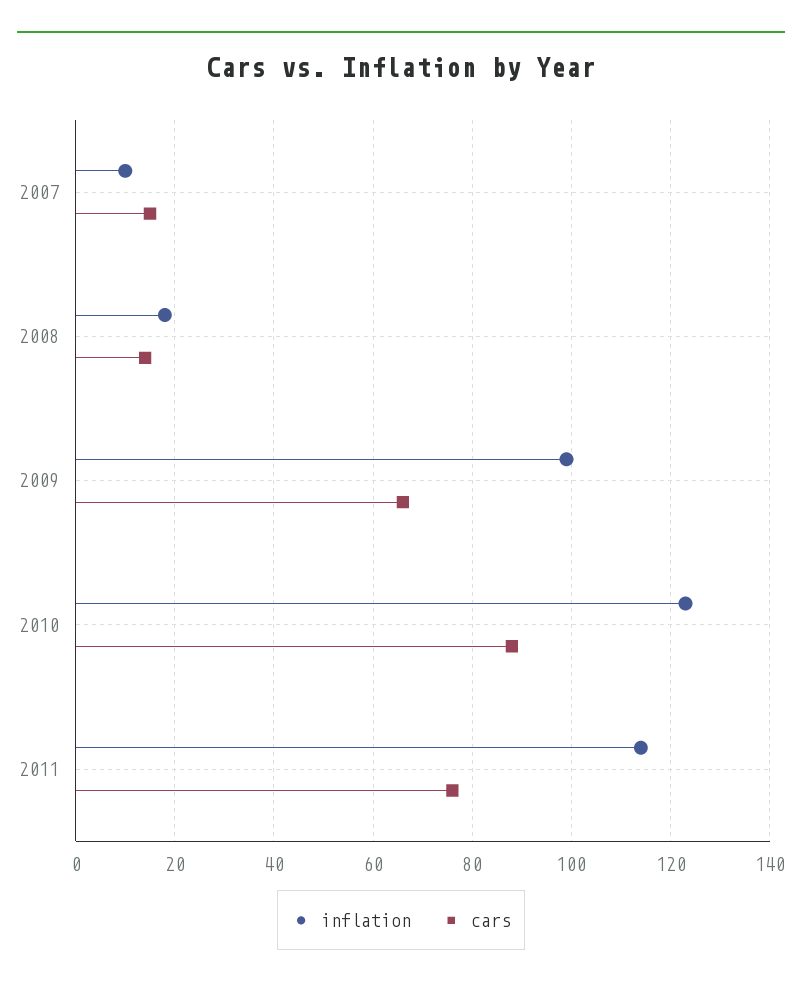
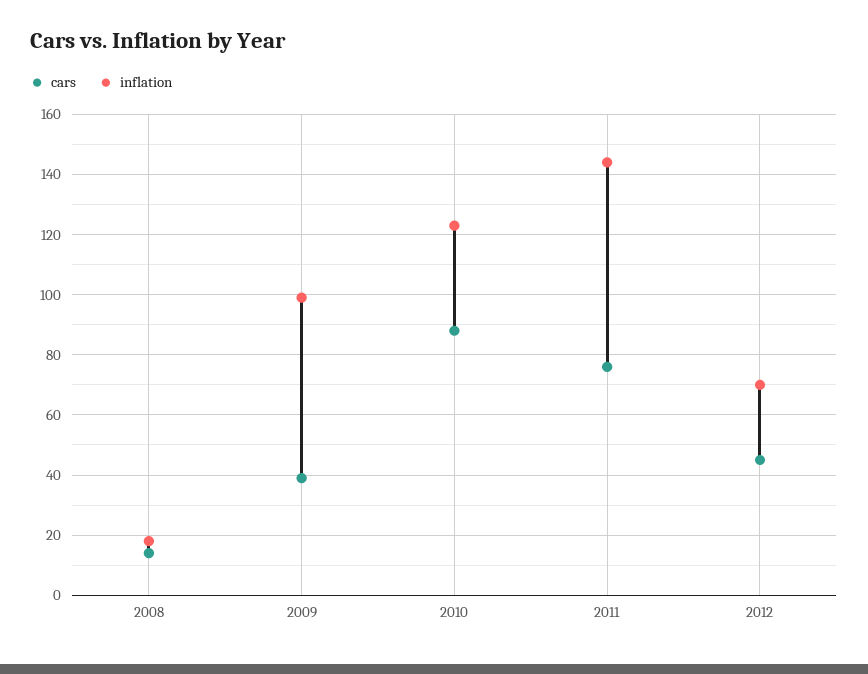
inflation, 2007: 10 -> none
cars, 2007: 15 -> none
cars, 2009: 65 -> 40
inflation, 2011: 115 -> 145
cars, 2012: none -> 45
inflation, 2012: none -> 70

